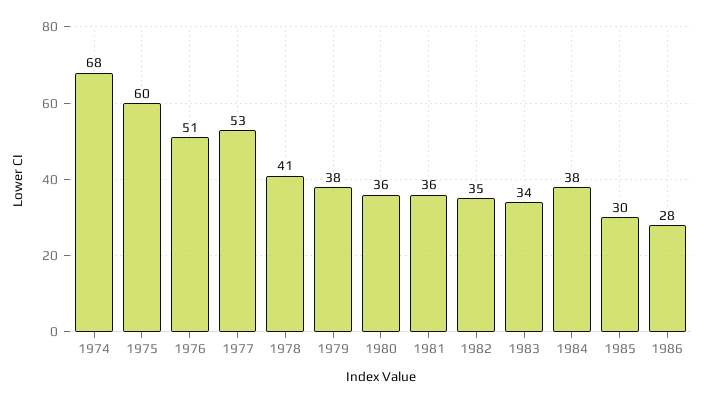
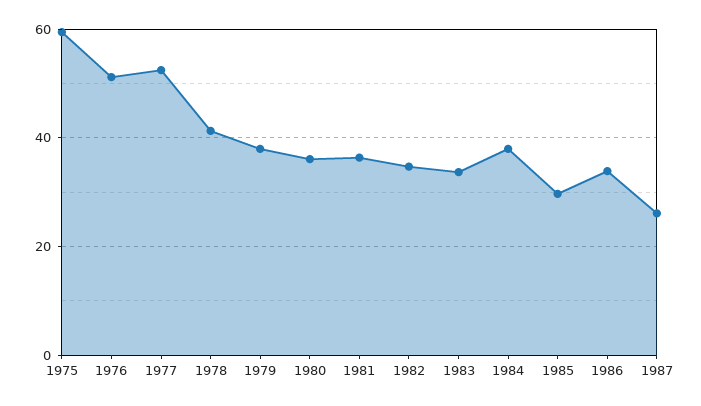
1974: 68 -> none
1986: 28 -> 34
1987: none -> 26

